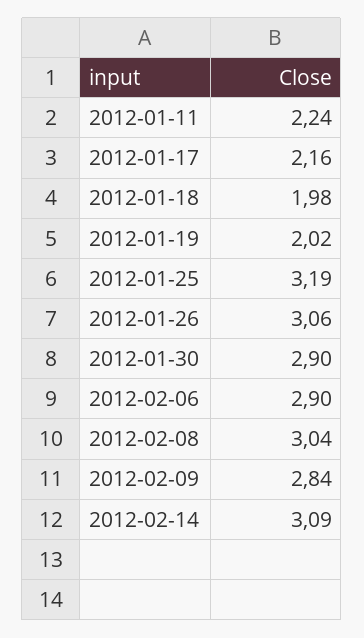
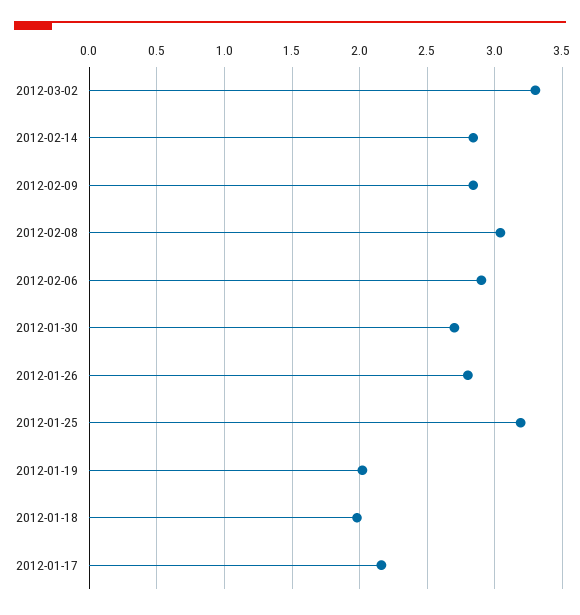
2012-01-11: 2.24 -> none
2012-01-26: 3.06 -> 2.8
2012-01-30: 2.9 -> 2.7
2012-02-14: 3.09 -> 2.85
2012-03-02: none -> 3.3

